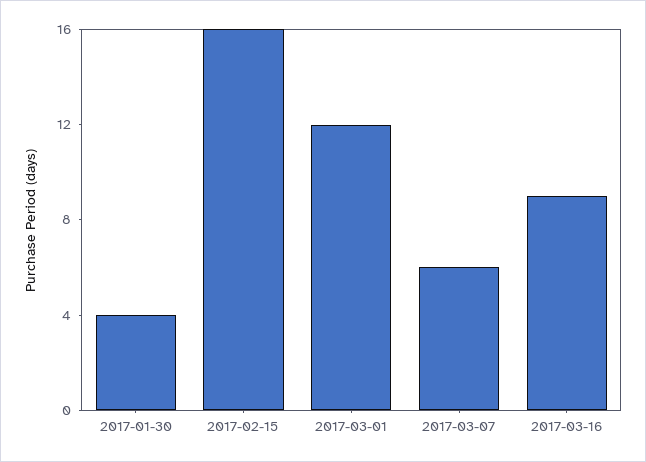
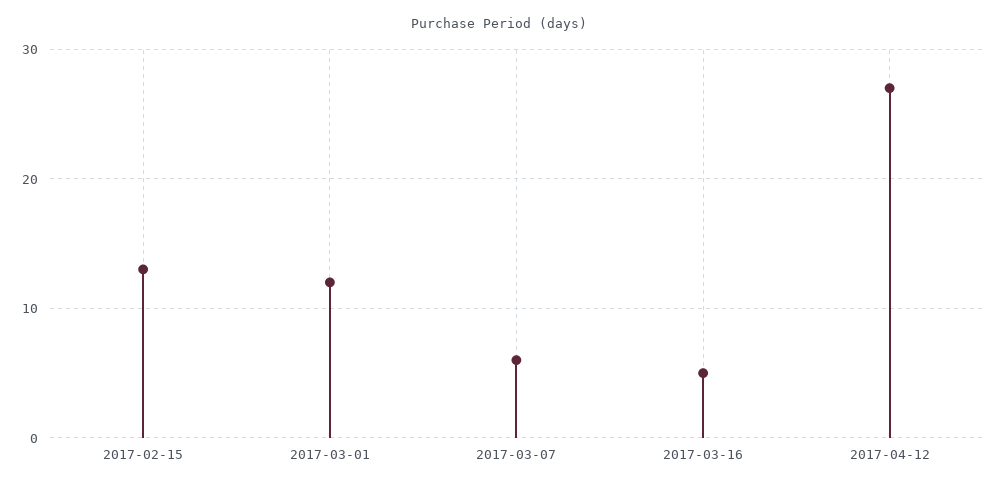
2017-01-30: 4 -> none
2017-02-15: 16 -> 13
2017-03-16: 9 -> 5
2017-04-12: none -> 27

